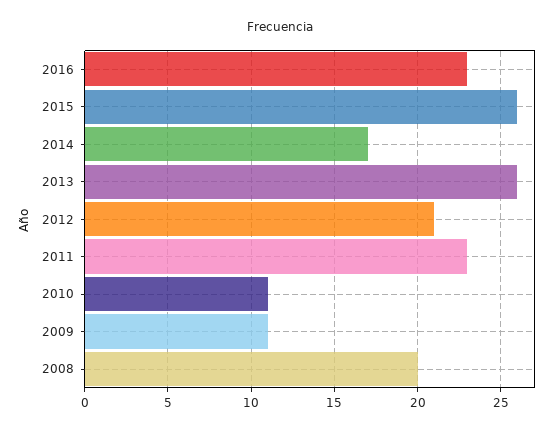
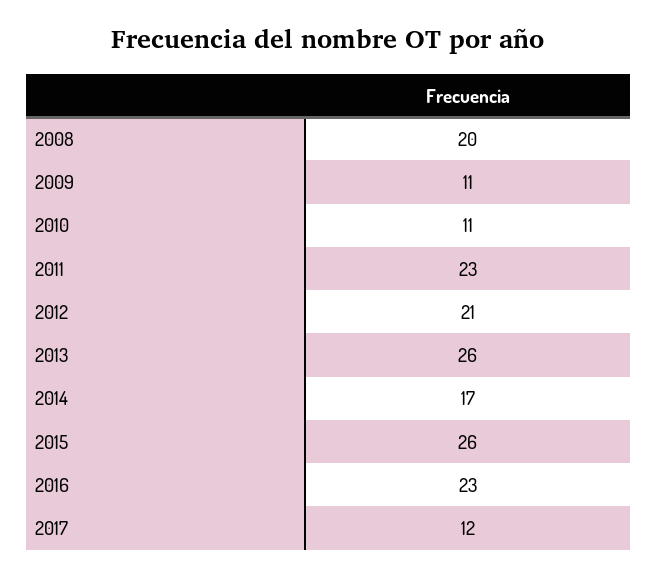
2017: none -> 12

